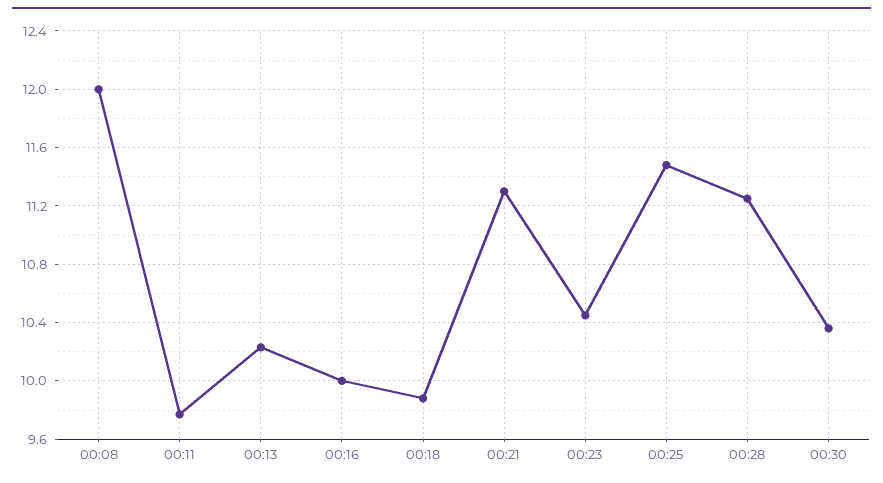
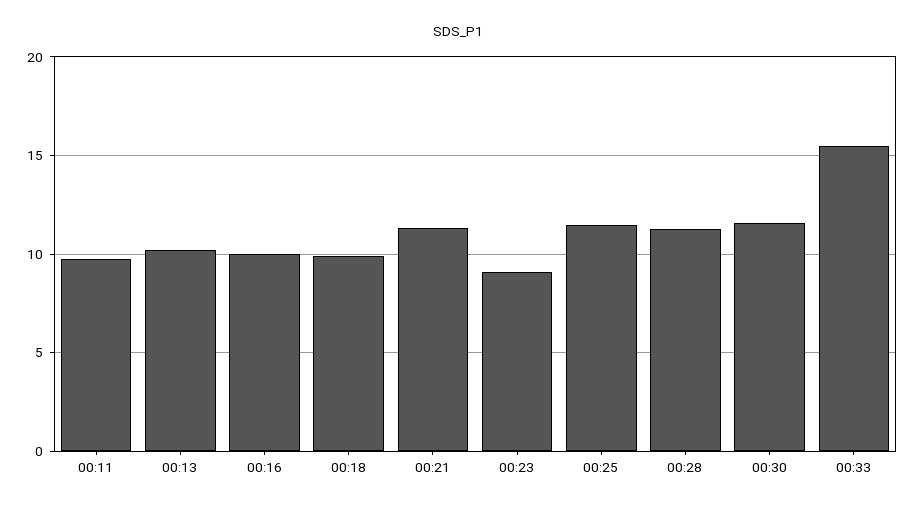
00:08: 12 -> none
00:23: 10.45 -> 9
00:30: 10.35 -> 11.5
00:33: none -> 15.5

